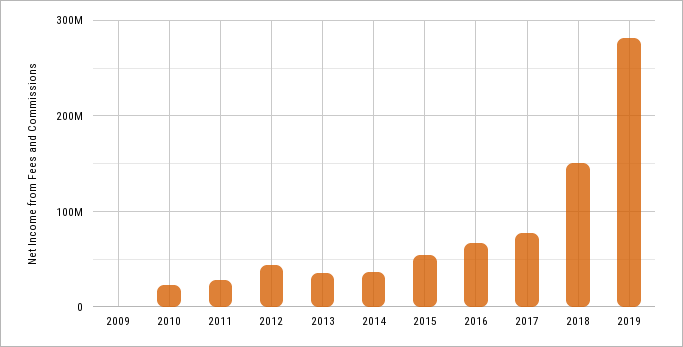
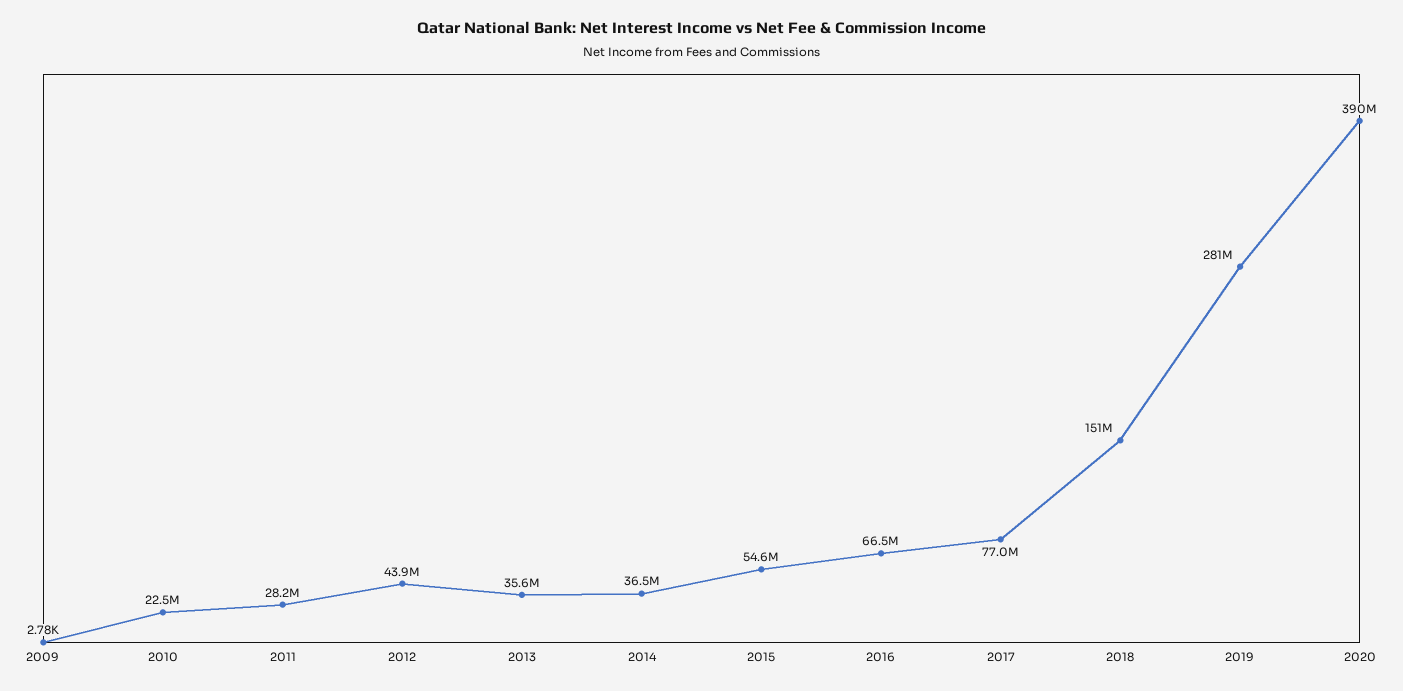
2020: none -> 390000000

